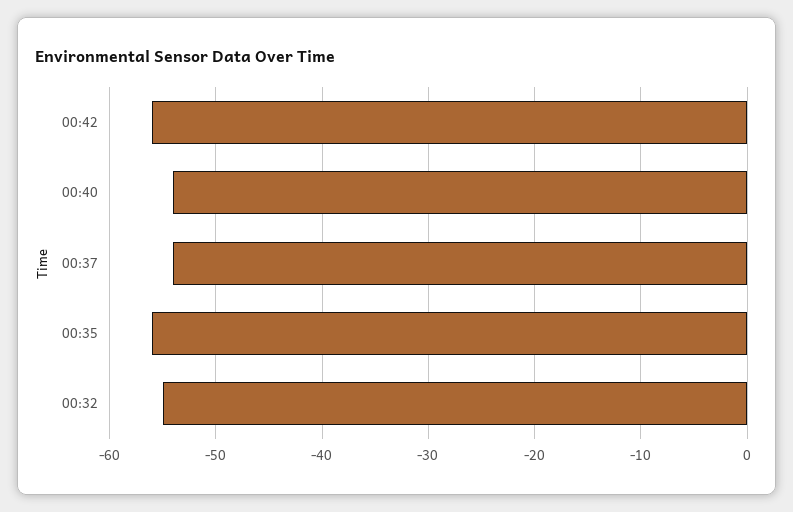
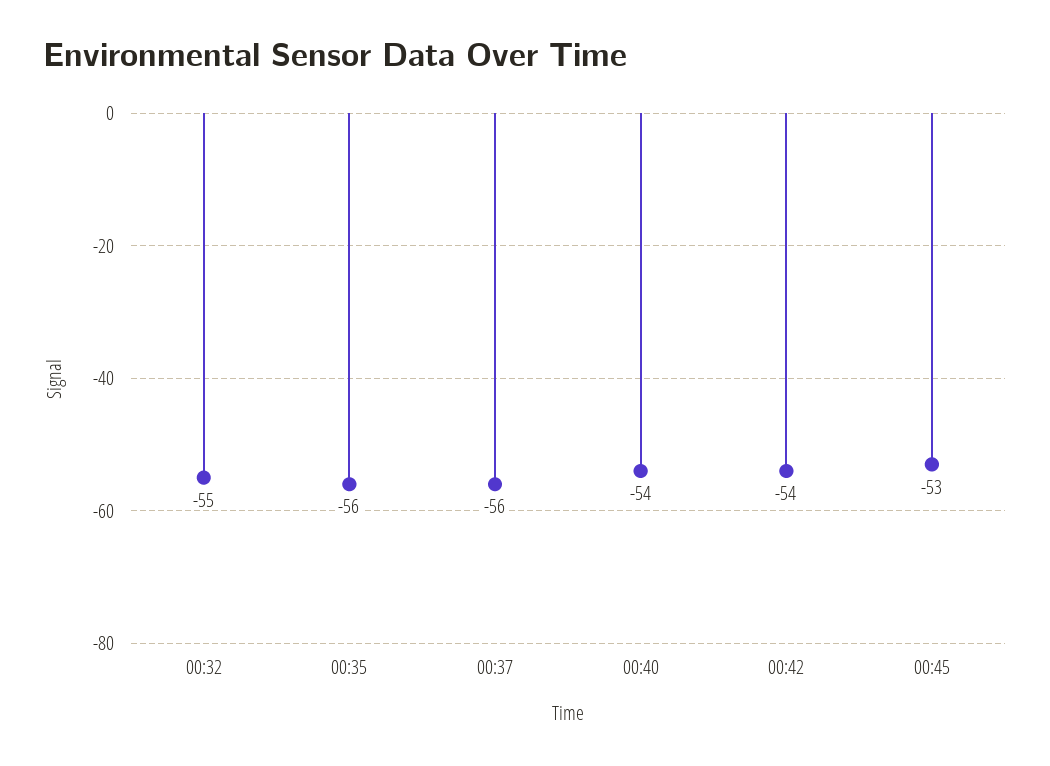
00:42: -56 -> -54
00:37: -54 -> -56
00:45: none -> -53

